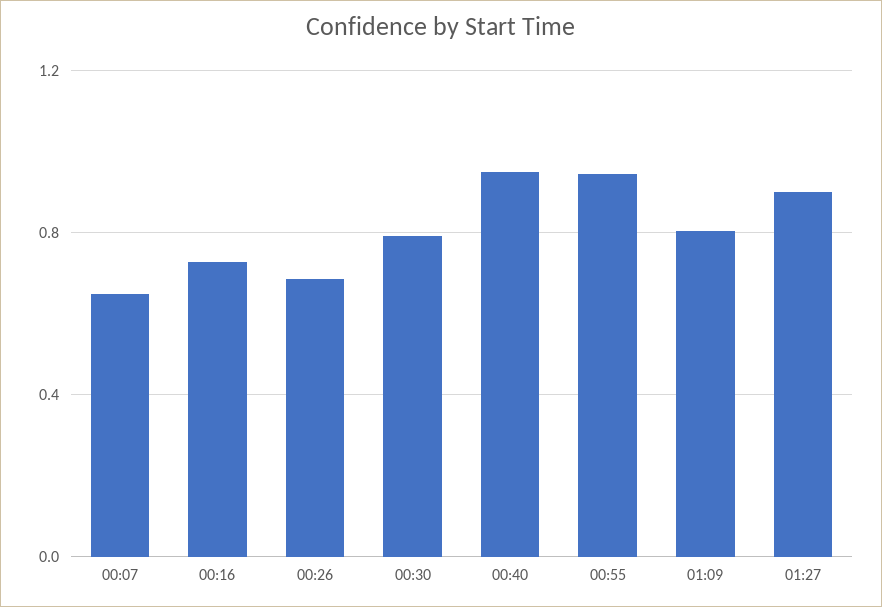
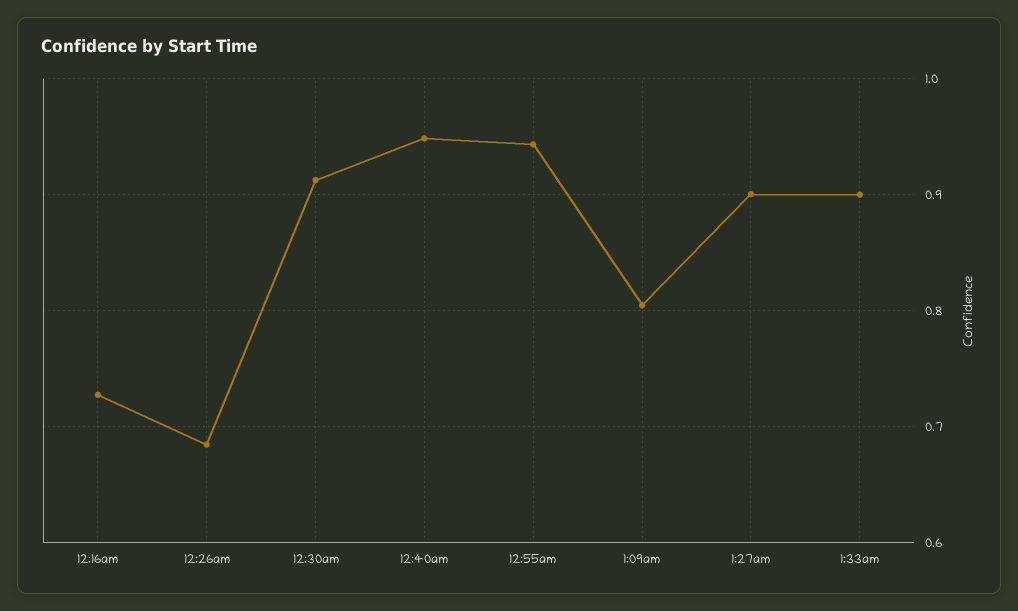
00:07: 0.65 -> none
00:30: 0.8 -> 0.91
1:33am: none -> 0.9

